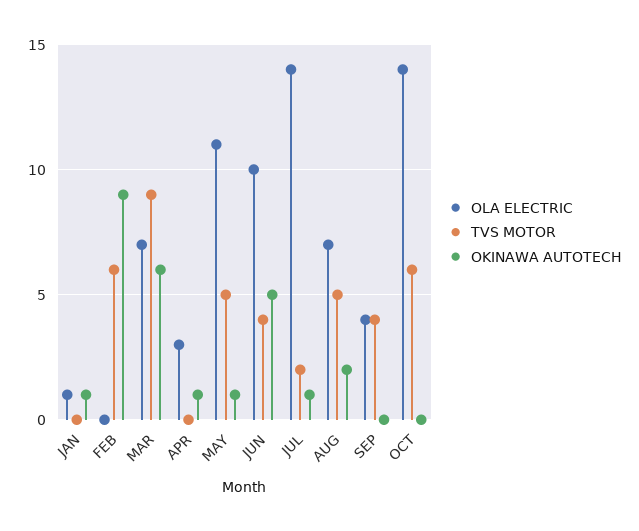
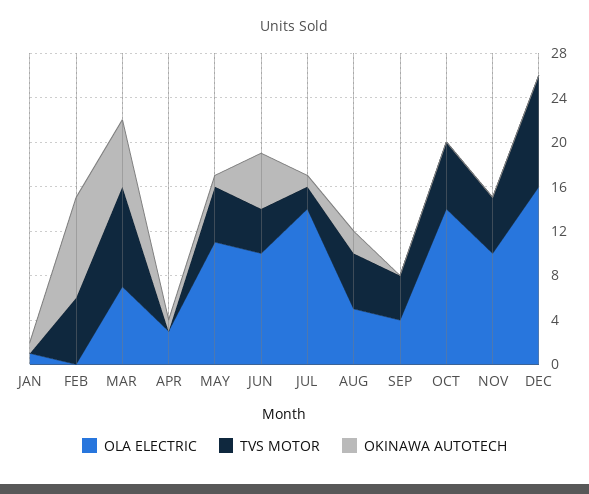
OLA ELECTRIC, AUG: 7 -> 5
OLA ELECTRIC, NOV: none -> 10
TVS MOTOR, NOV: none -> 5
OKINAWA AUTOTECH, NOV: none -> 0
OLA ELECTRIC, DEC: none -> 16
TVS MOTOR, DEC: none -> 10
OKINAWA AUTOTECH, DEC: none -> 0

